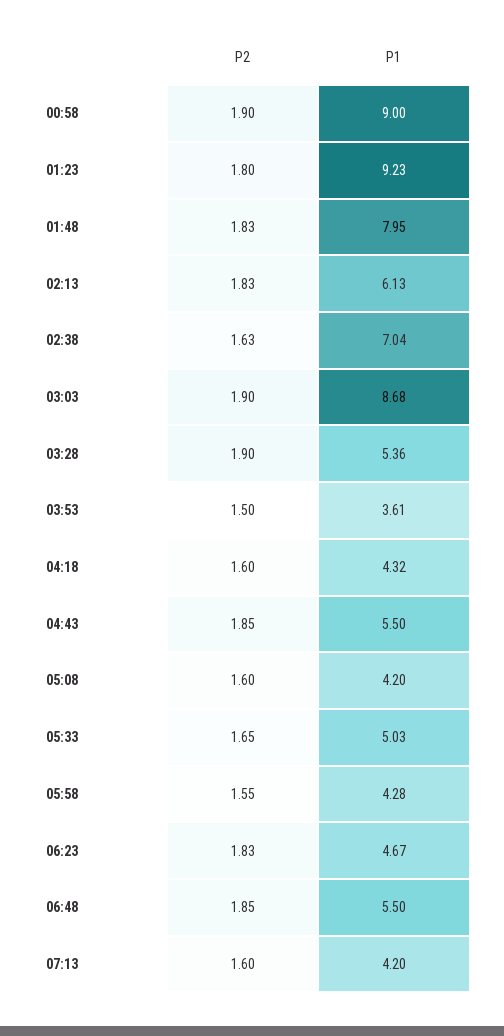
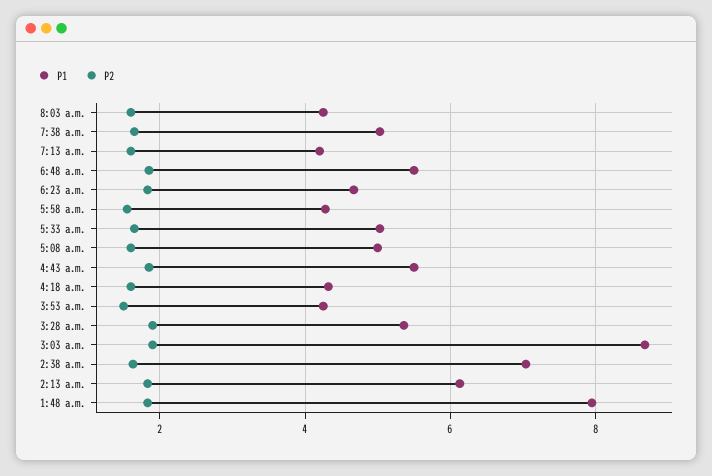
P2, 00:58: 1.9 -> none
P1, 00:58: 9 -> none
P2, 01:23: 1.8 -> none
P1, 01:23: 9.23 -> none
P1, 03:53: 3.61 -> 4.2
P1, 05:08: 4.2 -> 5
P1, 8:03 a.m.: none -> 4.2
P2, 8:03 a.m.: none -> 1.6
P1, 7:38 a.m.: none -> 5
P2, 7:38 a.m.: none -> 1.6

